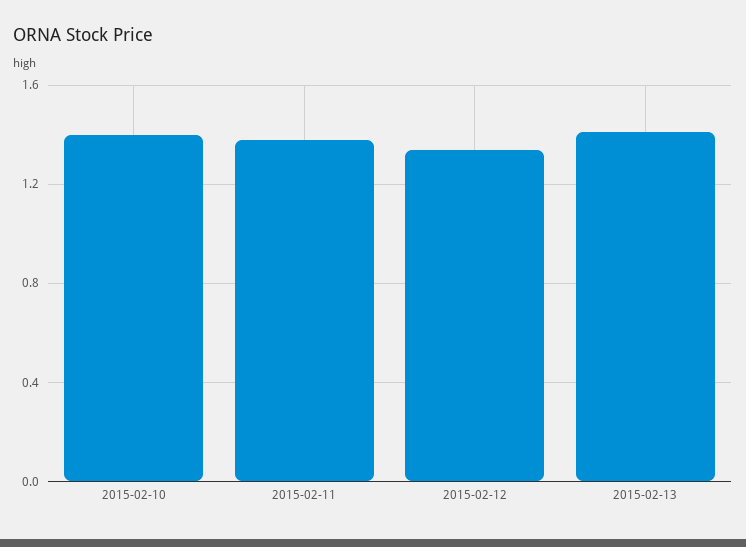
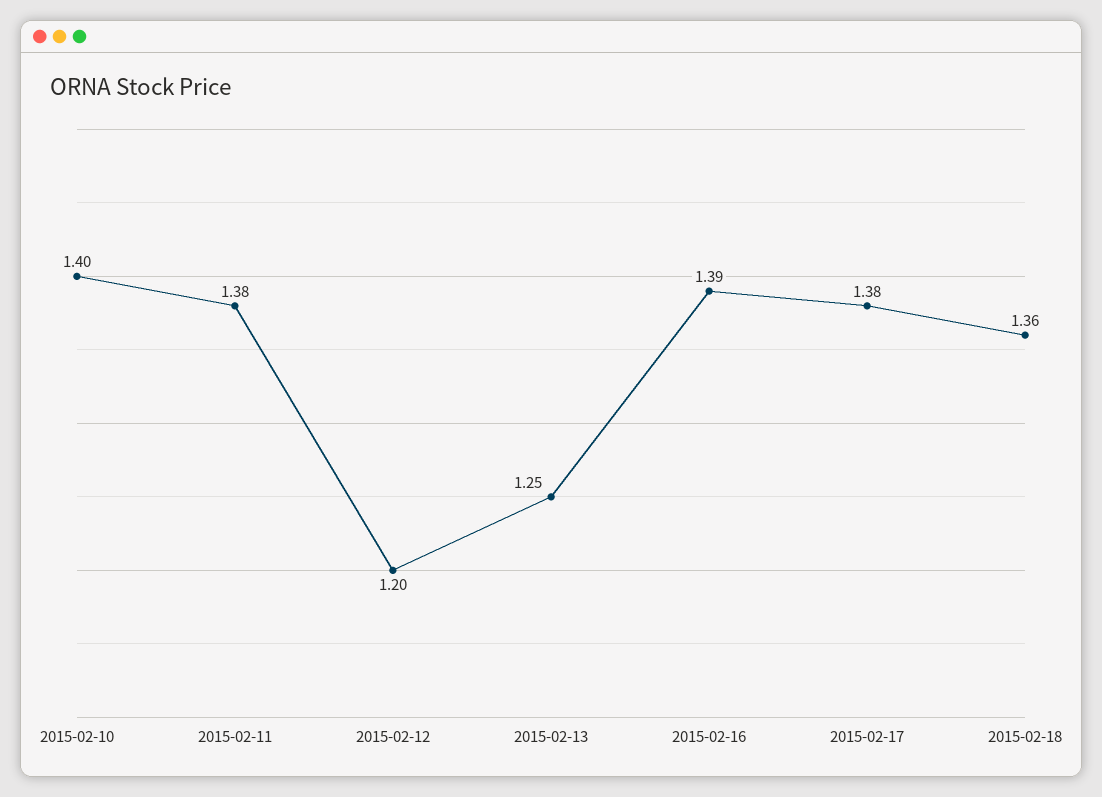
2015-02-12: 1.35 -> 1.2
2015-02-13: 1.4 -> 1.25
2015-02-16: none -> 1.39
2015-02-17: none -> 1.38
2015-02-18: none -> 1.36

